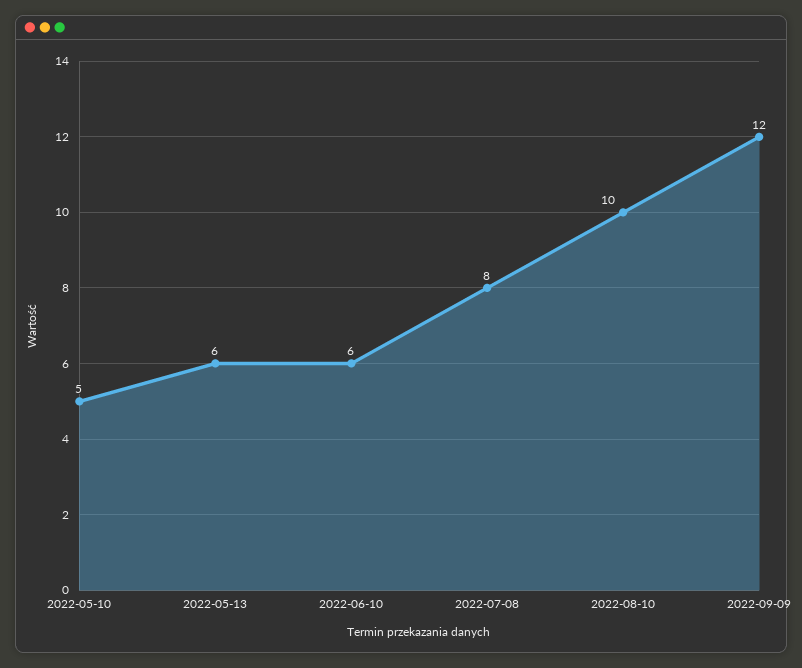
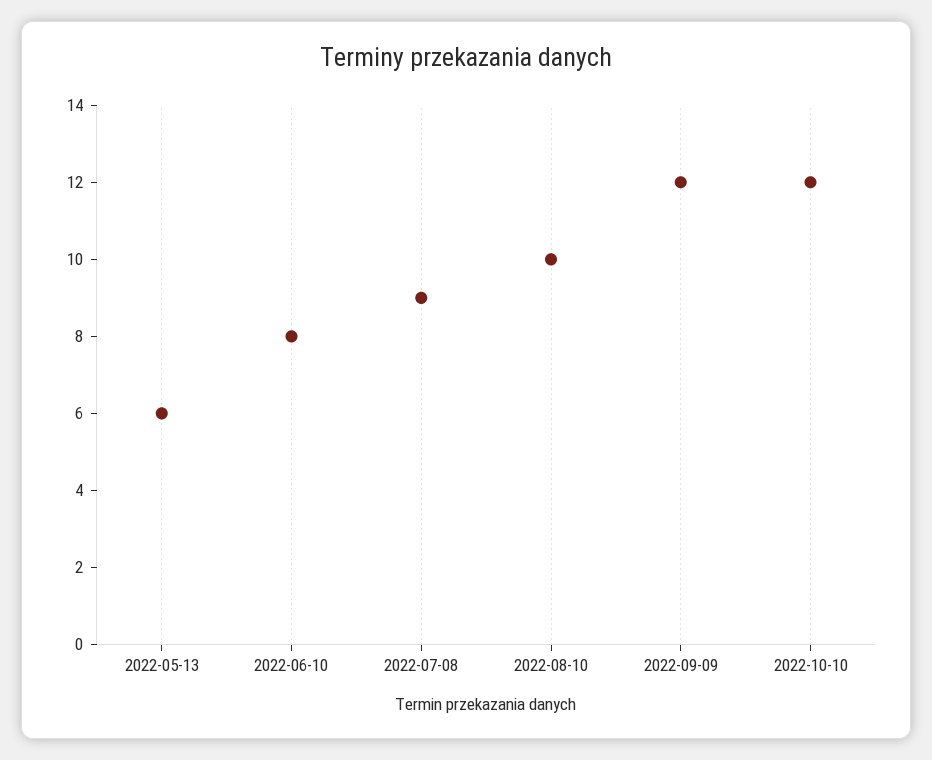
2022-05-10: 5 -> none
2022-06-10: 6 -> 8
2022-07-08: 8 -> 9
2022-10-10: none -> 12

